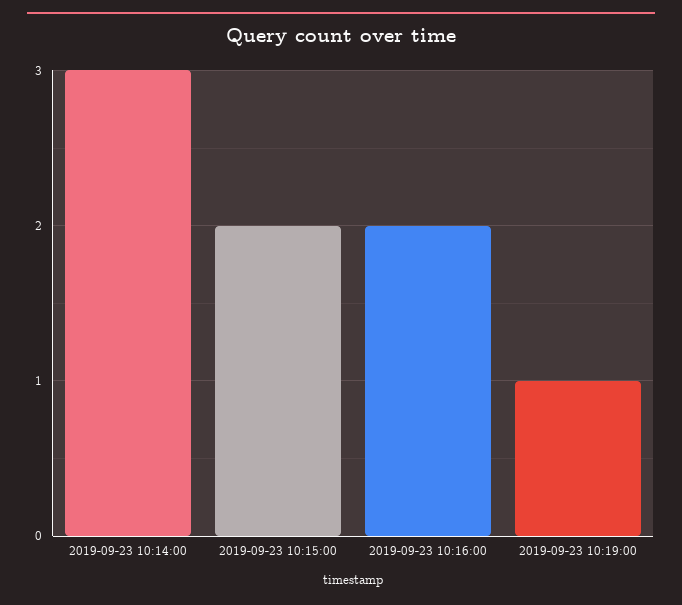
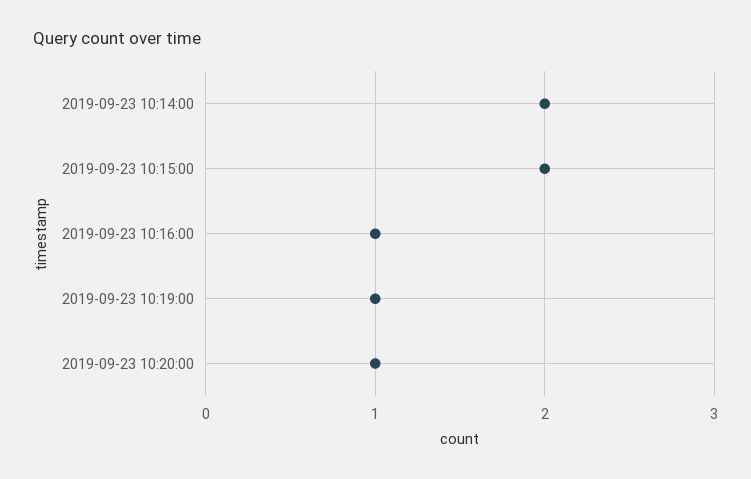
2019-09-23 10:14:00: 3 -> 2
2019-09-23 10:16:00: 2 -> 1
2019-09-23 10:20:00: none -> 1

